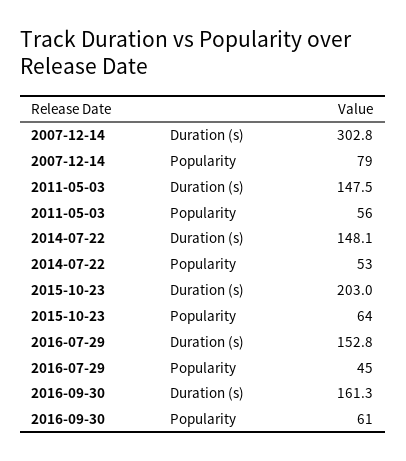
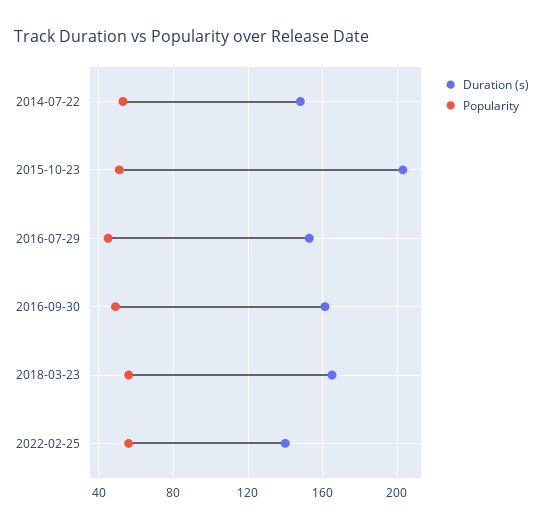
Duration (s), 2007-12-14: 302.8 -> none
Popularity, 2007-12-14: 79 -> none
Duration (s), 2011-05-03: 147.5 -> none
Popularity, 2011-05-03: 56 -> none
Popularity, 2015-10-23: 64 -> 50
Popularity, 2016-09-30: 61 -> 50
Duration (s), 2018-03-23: none -> 165
Popularity, 2018-03-23: none -> 55
Duration (s), 2022-02-25: none -> 140
Popularity, 2022-02-25: none -> 55

